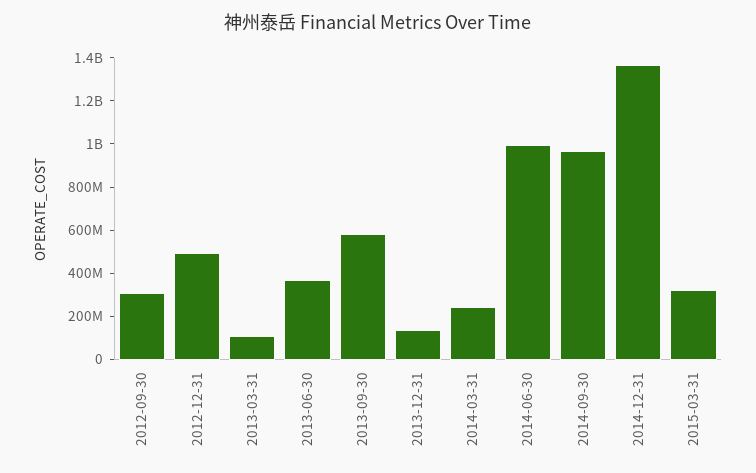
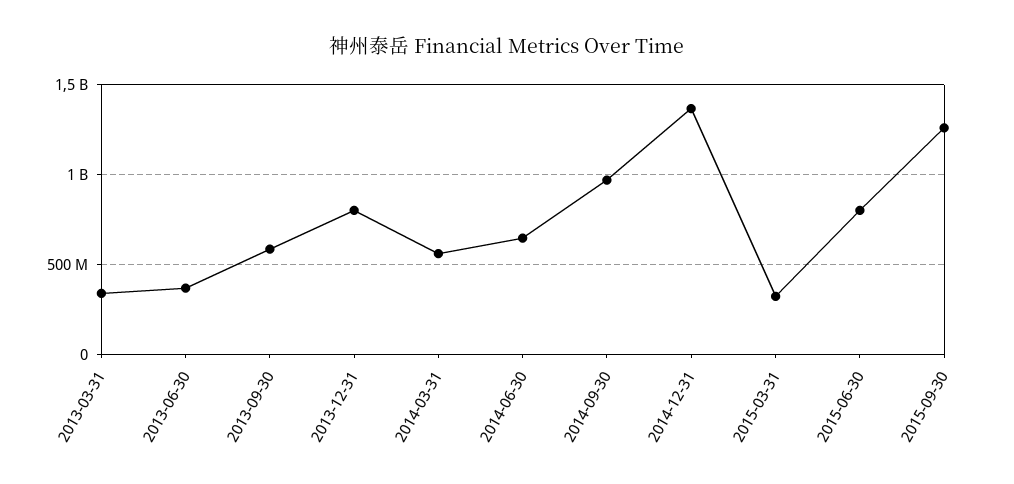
2012-09-30: 300000000 -> none
2012-12-31: 500000000 -> none
2013-03-31: 100000000 -> 350000000
2013-12-31: 150000000 -> 800000000
2014-03-31: 250000000 -> 550000000
2014-06-30: 1000000000 -> 650000000
2015-06-30: none -> 800000000
2015-09-30: none -> 1250000000

